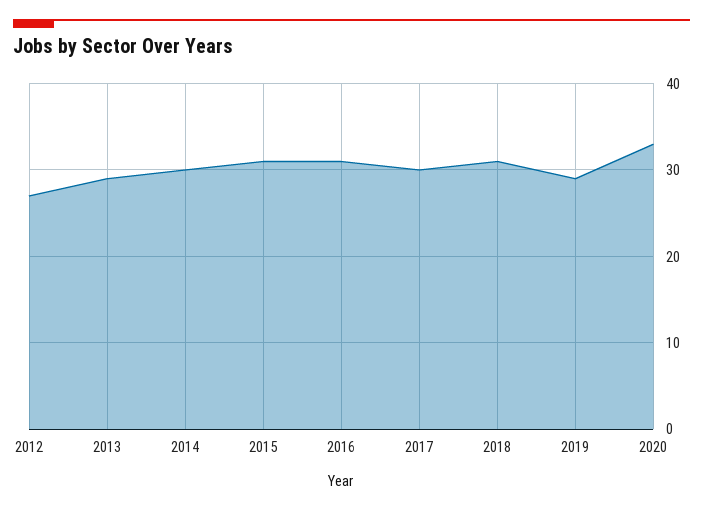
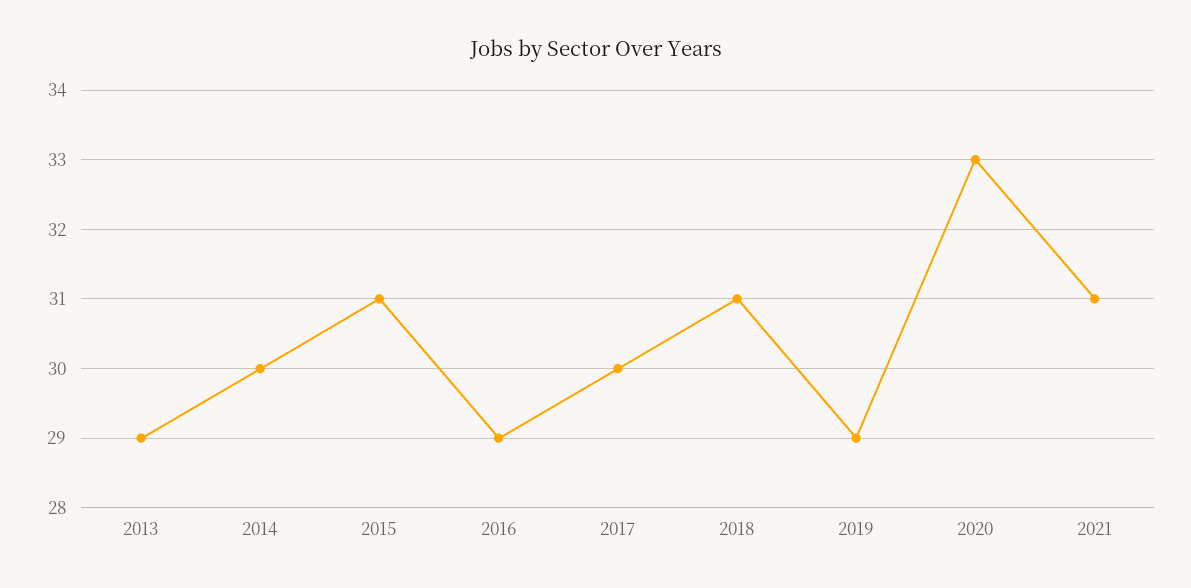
2012: 27 -> none
2016: 31 -> 29
2021: none -> 31

